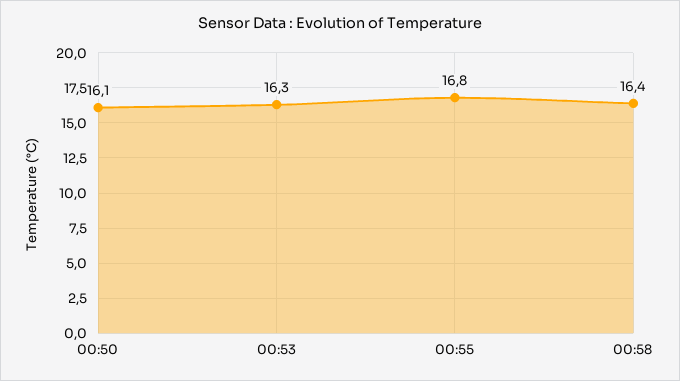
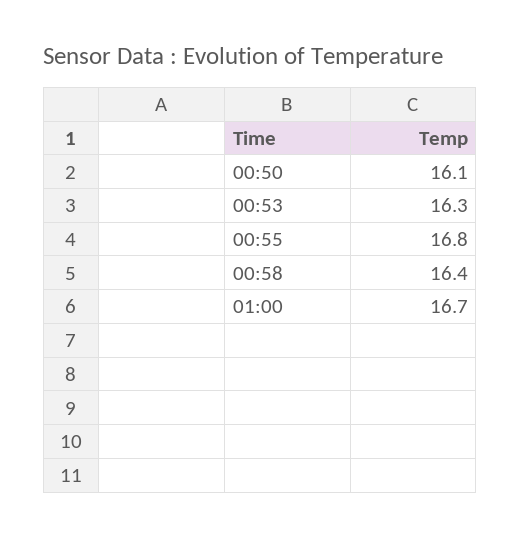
01:00: none -> 16.7

